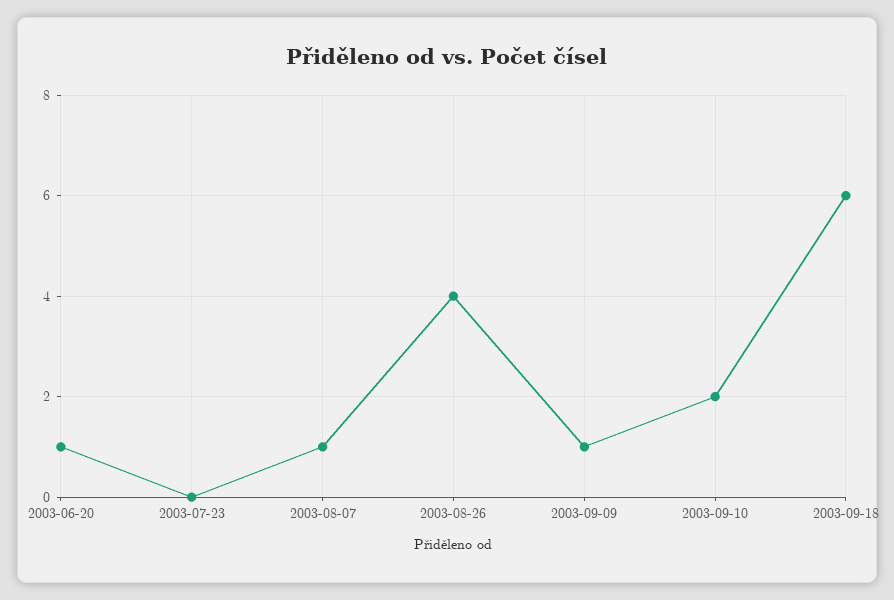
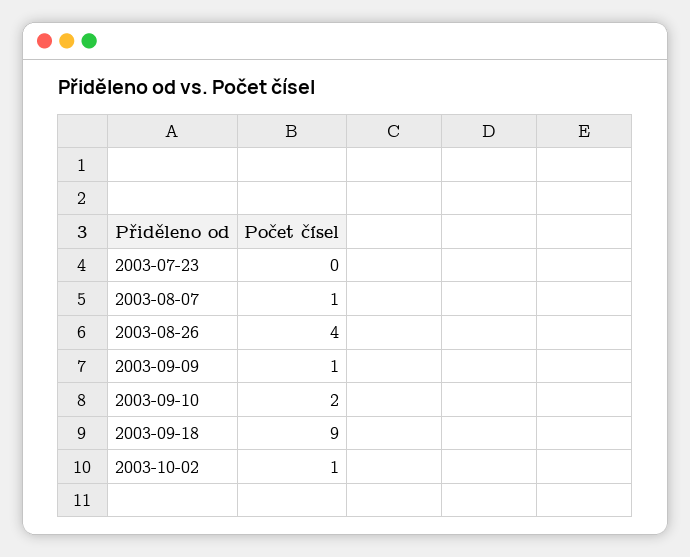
2003-06-20: 1 -> none
2003-09-18: 6 -> 9
2003-10-02: none -> 1

